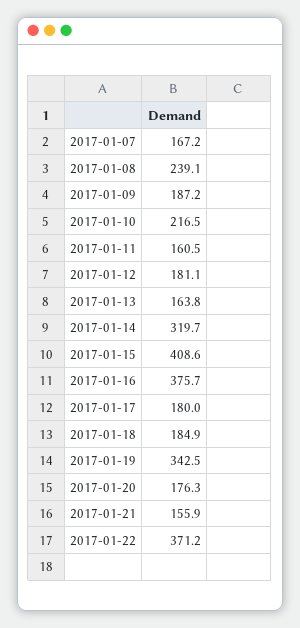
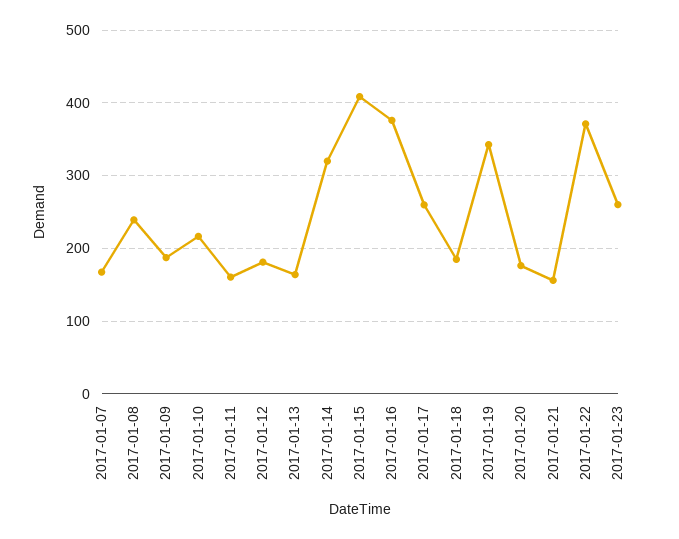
2017-01-17: 180 -> 260
2017-01-23: none -> 260

